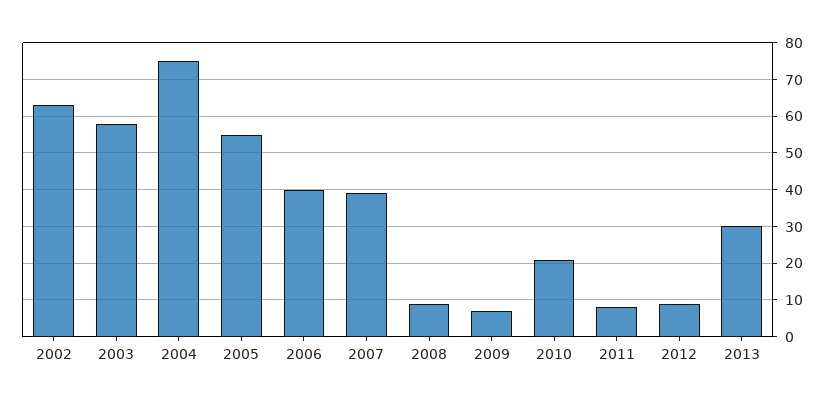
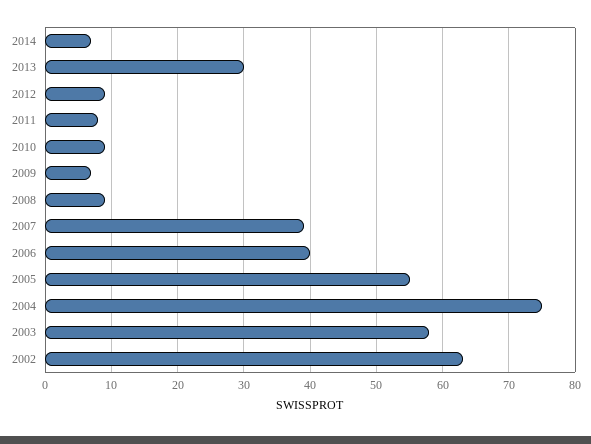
2010: 20 -> 9
2014: none -> 7

